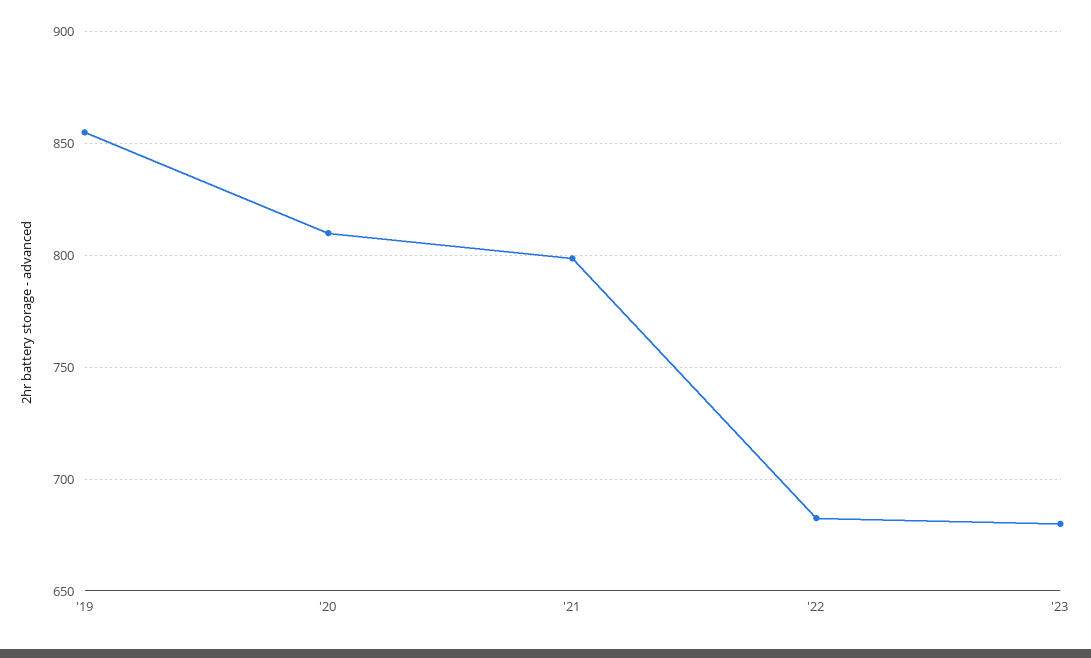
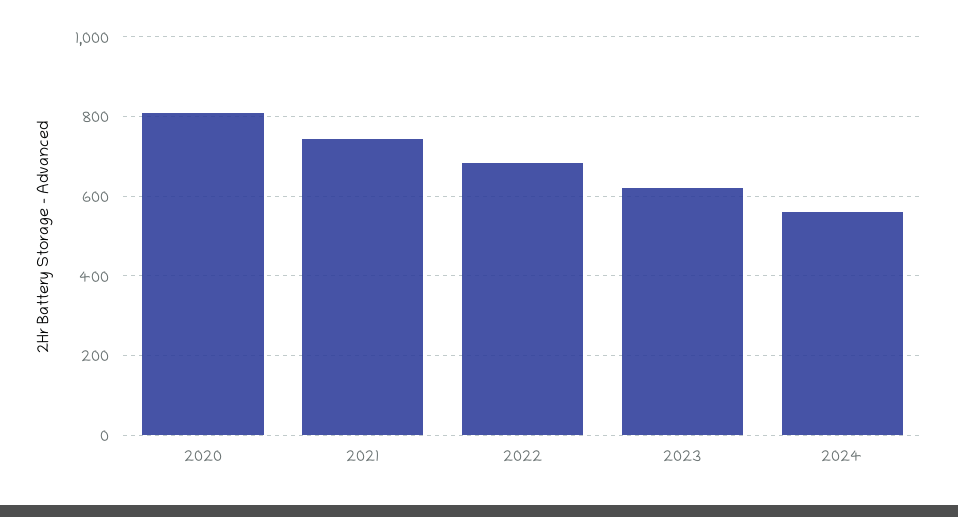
'19: 855 -> none
'21: 800 -> 740
'23: 680 -> 620
2024: none -> 560

